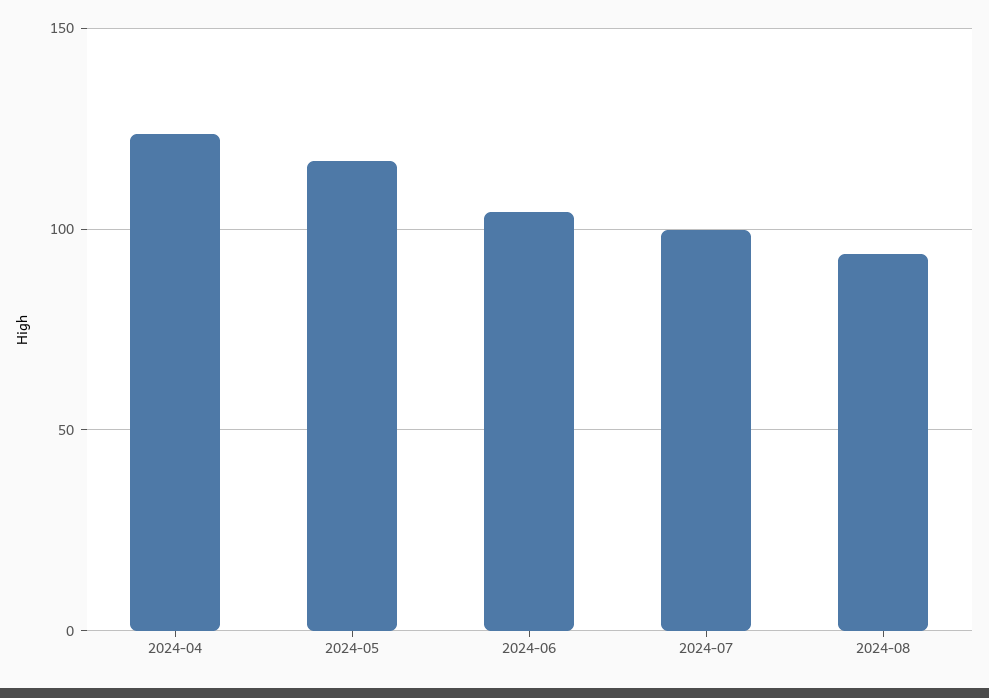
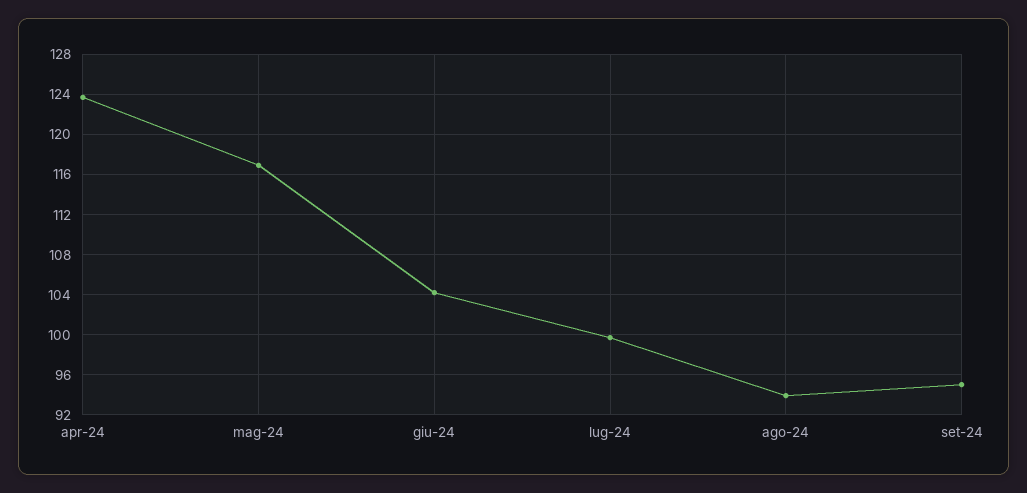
set-24: none -> 95

